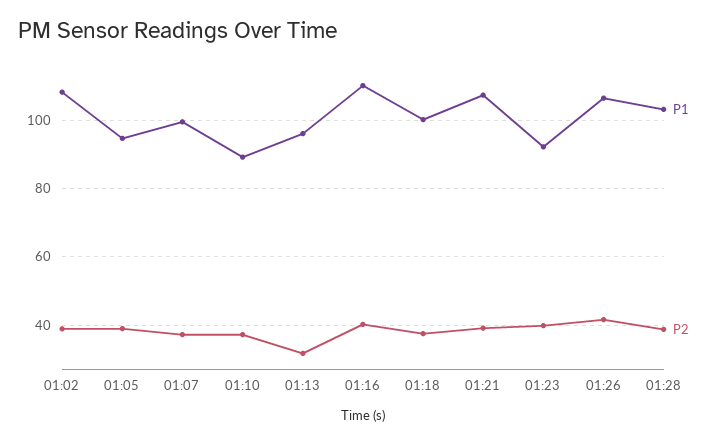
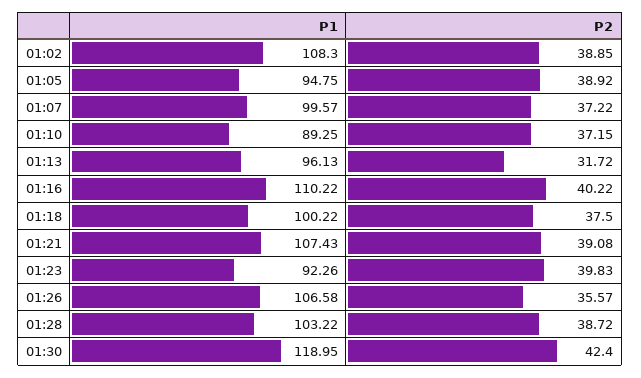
P2, 01:26: 42 -> 35.57
P1, 01:30: none -> 118.95
P2, 01:30: none -> 42.4

